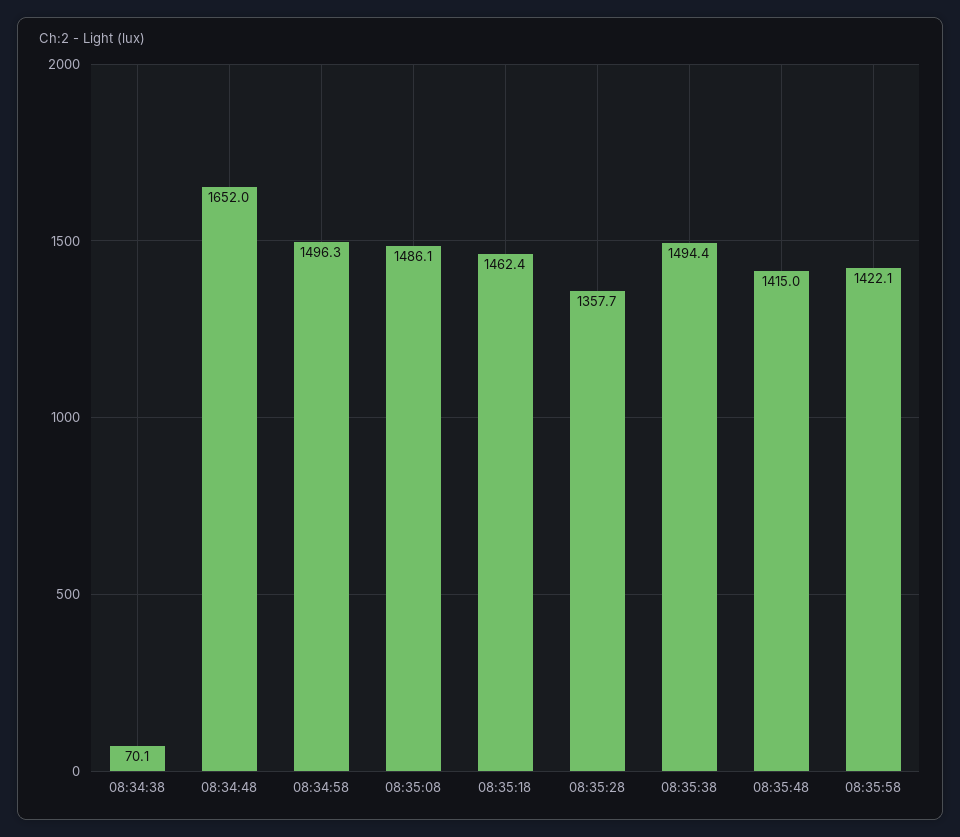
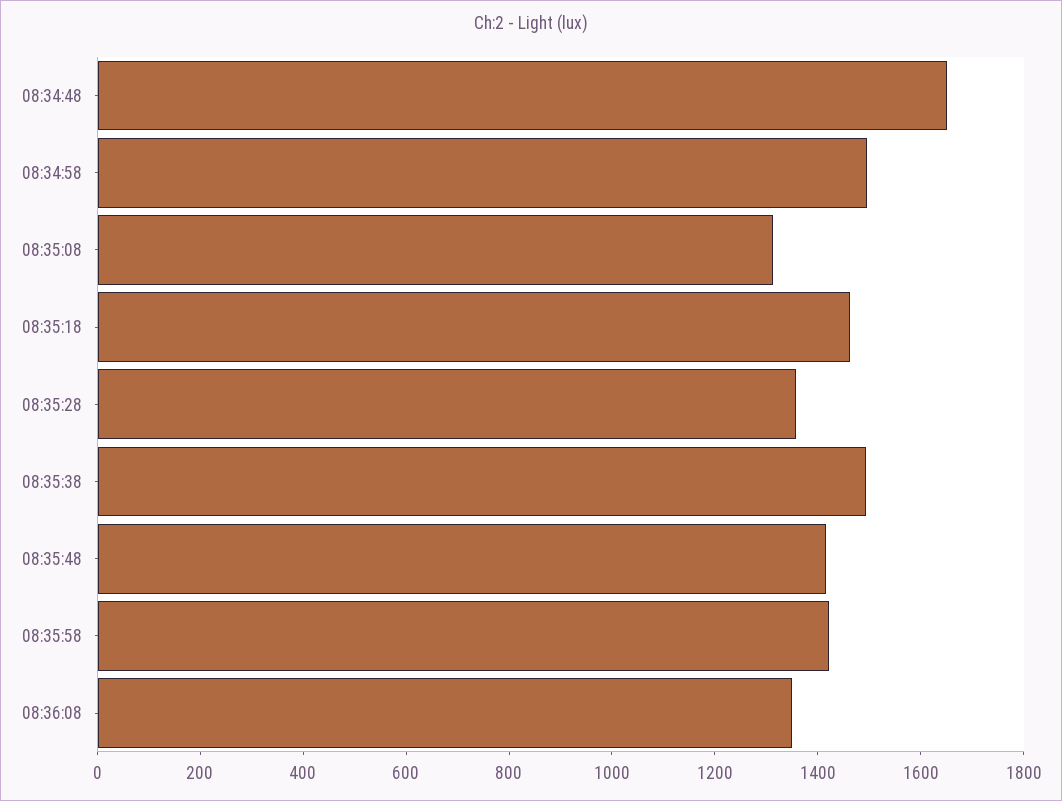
08:34:38: 70.1 -> none
08:35:08: 1486.1 -> 1300
08:36:08: none -> 1350

